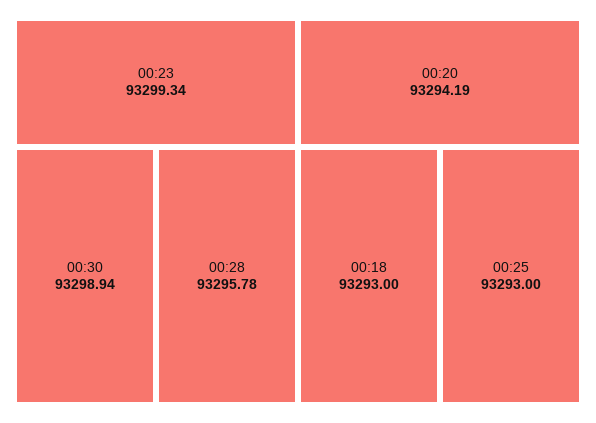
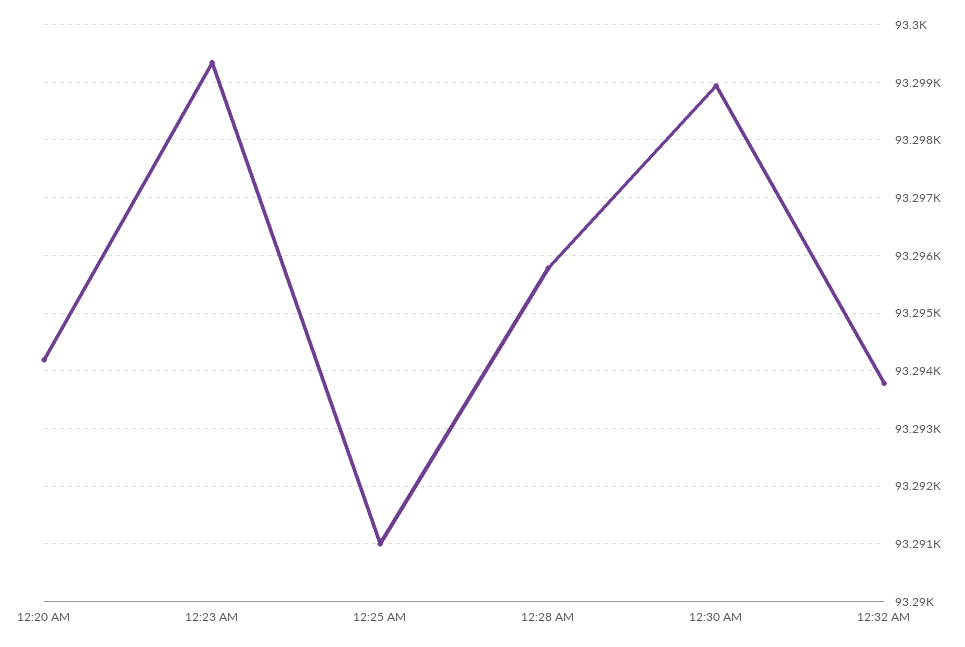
00:18: 93293 -> none
00:25: 93293 -> 93291
12:32 AM: none -> 93293.8

